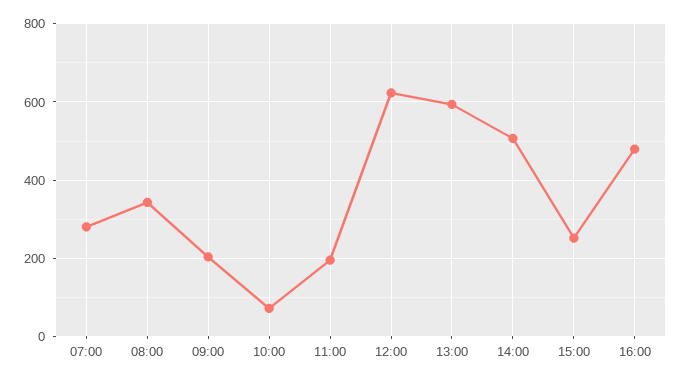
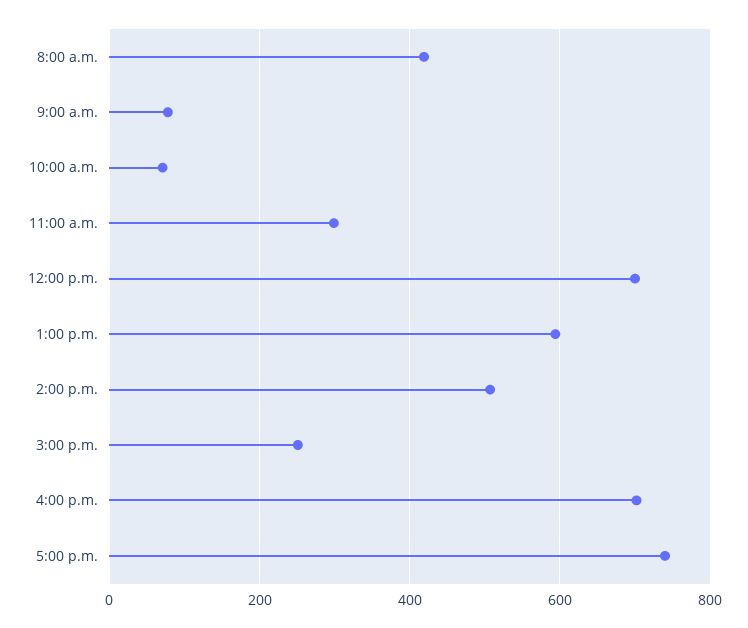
07:00: 280 -> none
08:00: 340 -> 420
09:00: 200 -> 80
11:00: 200 -> 300
12:00: 620 -> 700
16:00: 480 -> 700
5:00 p.m.: none -> 740

